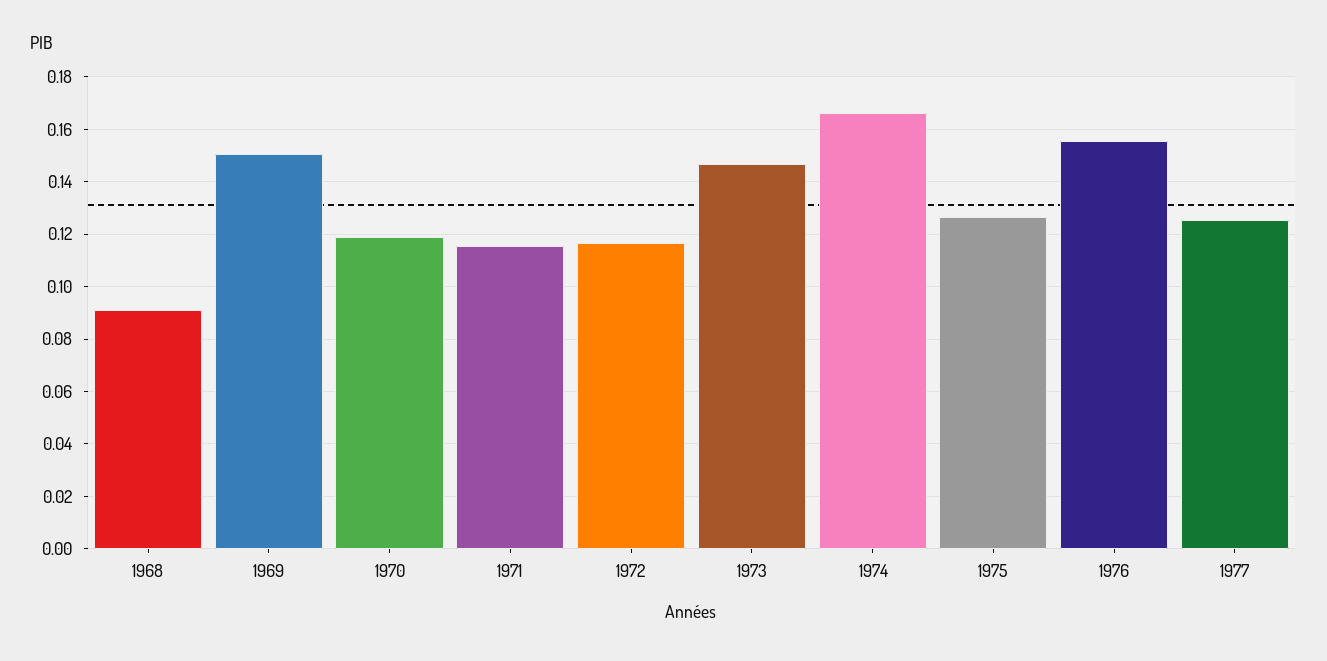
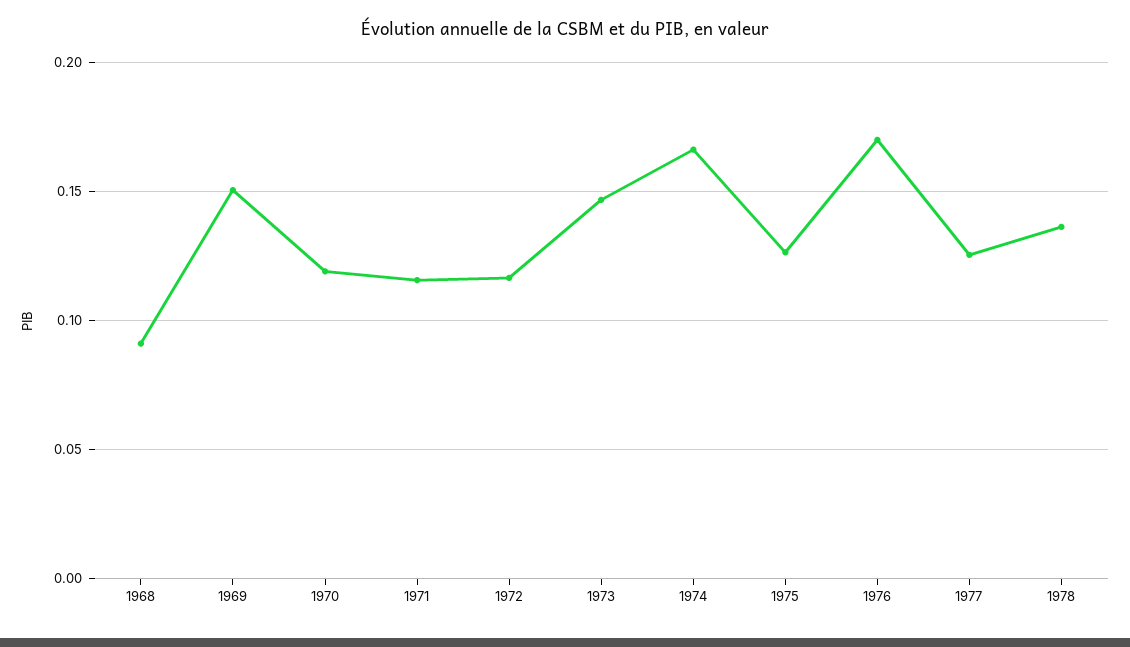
1976: 0.155 -> 0.17
1978: none -> 0.135

